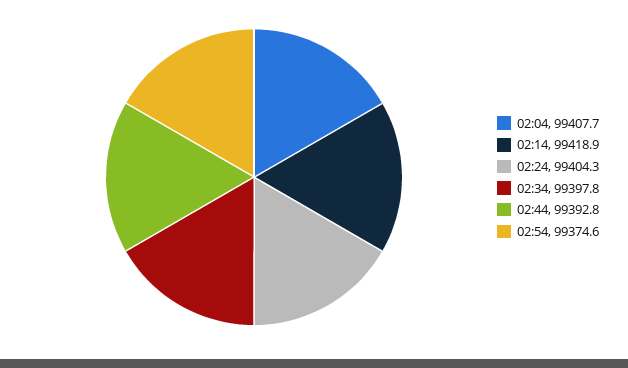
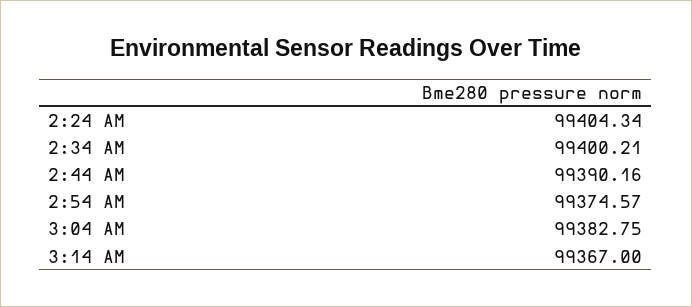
02:04: 99407.7 -> none
02:14: 99418.9 -> none
02:34: 99397.8 -> 99400.21
02:44: 99392.8 -> 99390.16
3:04 AM: none -> 99382.75
3:14 AM: none -> 99367

